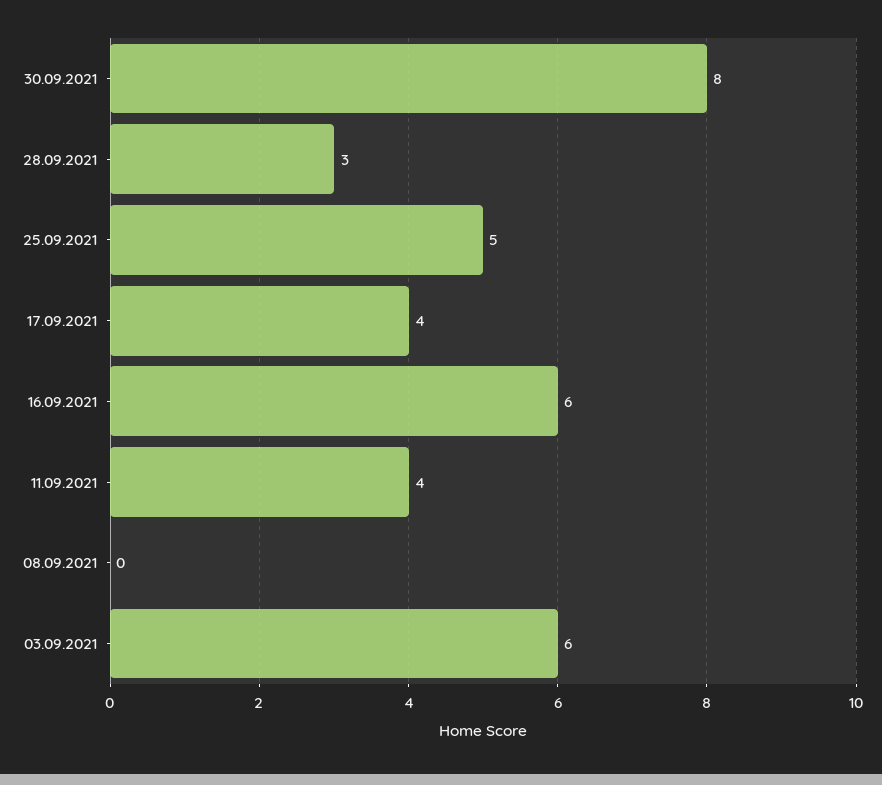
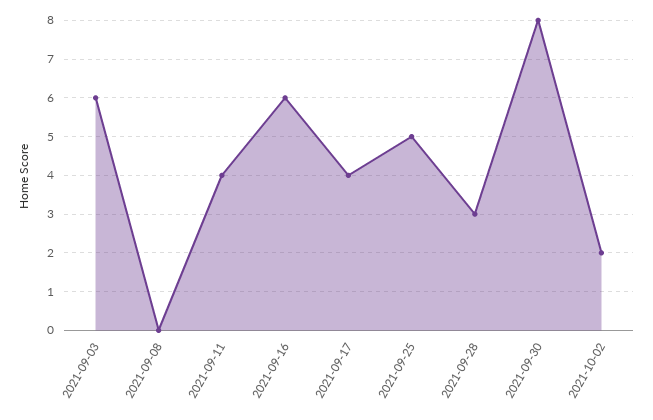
2021-10-02: none -> 2

